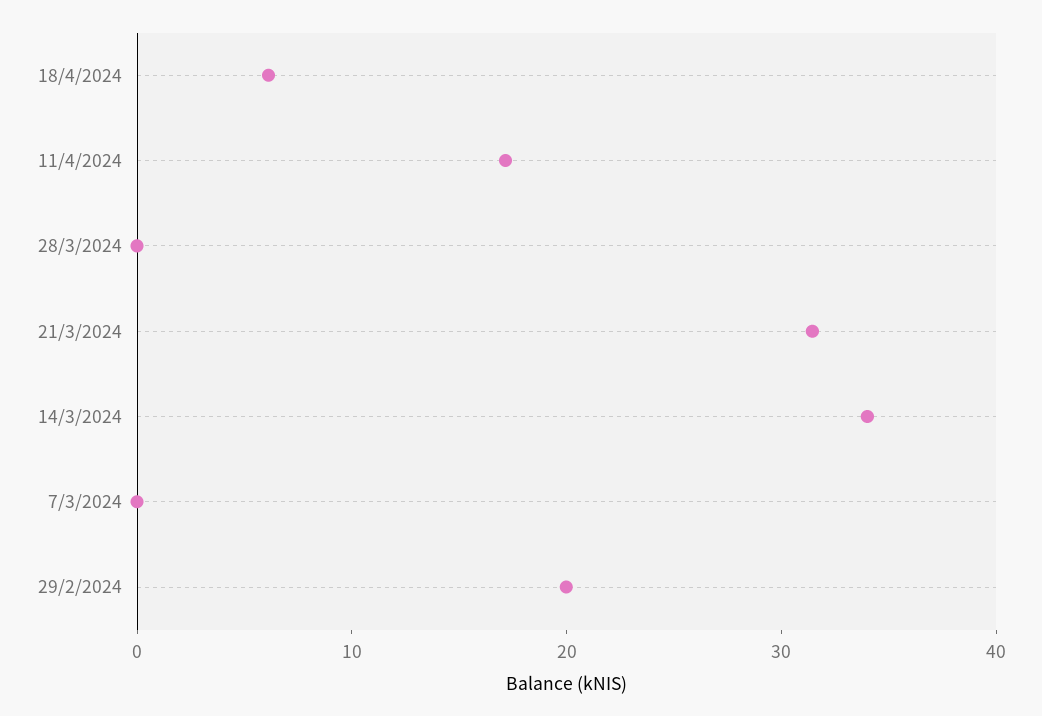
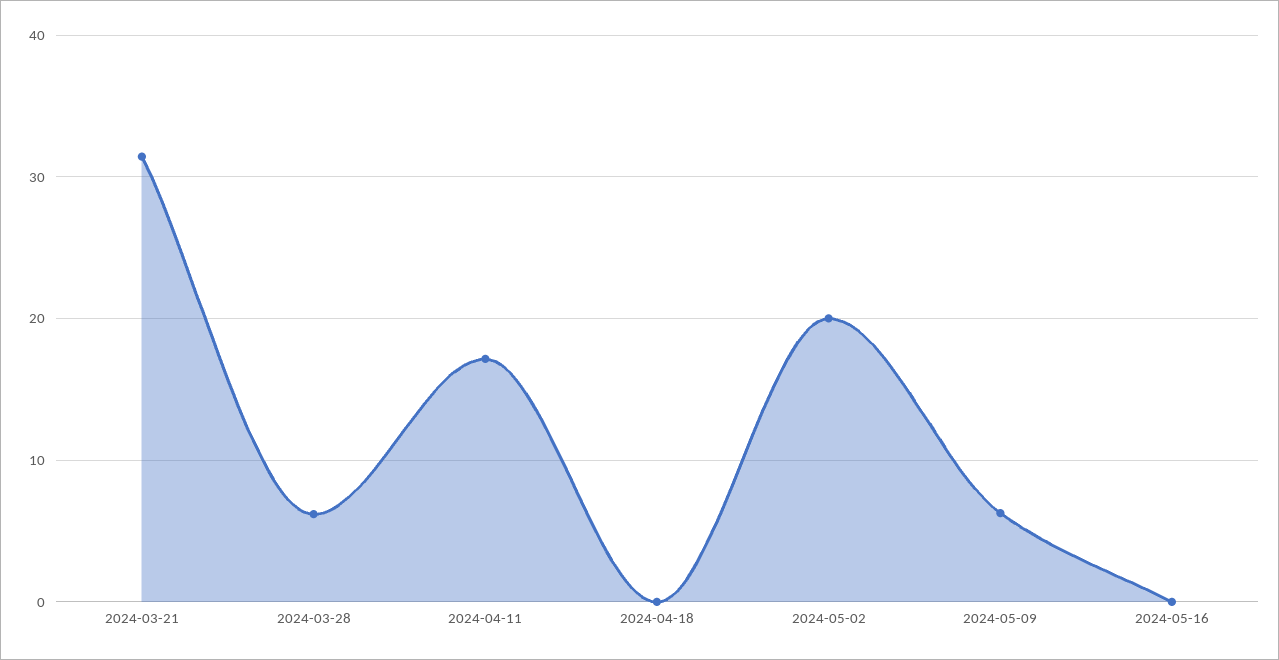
18/4/2024: 6 -> 0
28/3/2024: 0 -> 6
14/3/2024: 34 -> none
7/3/2024: 0 -> none
29/2/2024: 20 -> none
2024-05-02: none -> 20
2024-05-09: none -> 6
2024-05-16: none -> 0

